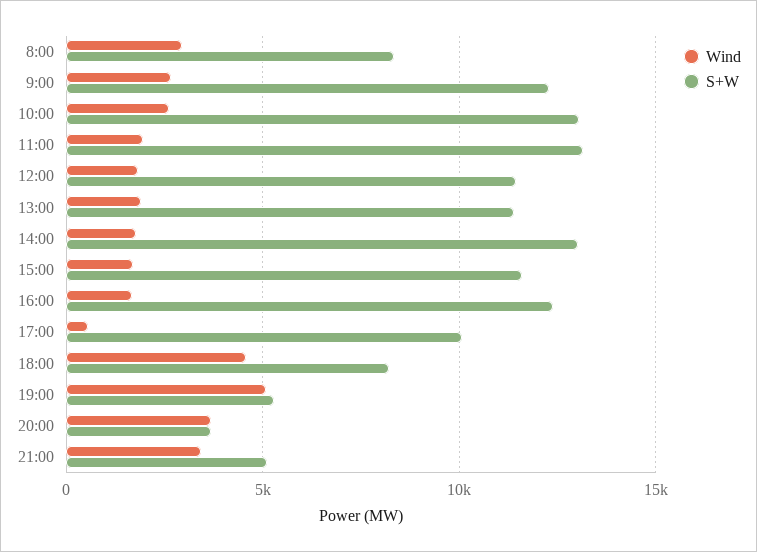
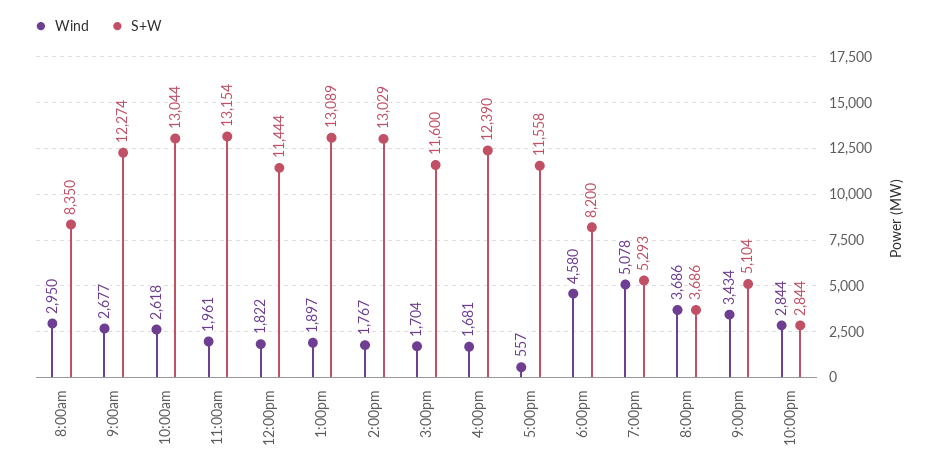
S+W, 13:00: 11500 -> 13089
S+W, 17:00: 10000 -> 11558
Wind, 10:00pm: none -> 2844
S+W, 10:00pm: none -> 2844

